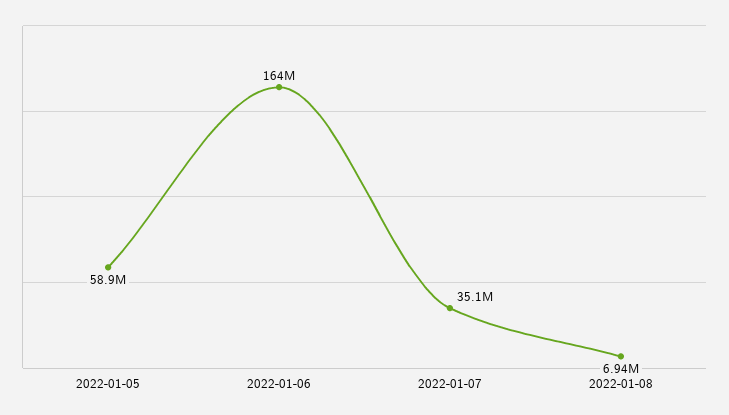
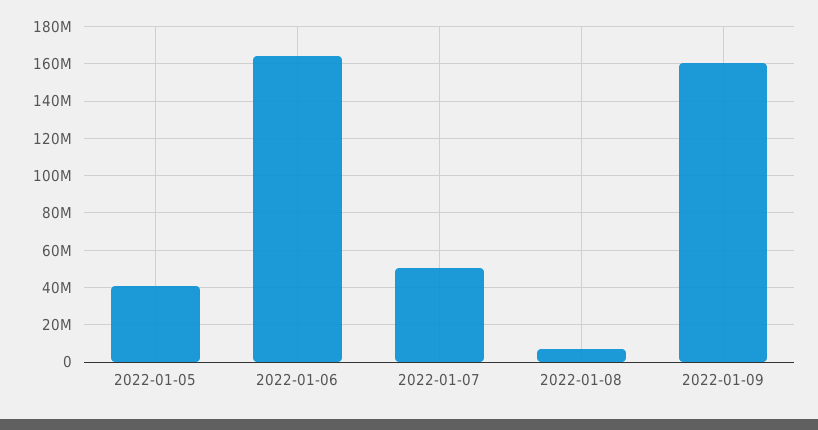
2022-01-05: 58900000 -> 40000000
2022-01-07: 35100000 -> 50000000
2022-01-09: none -> 160000000

